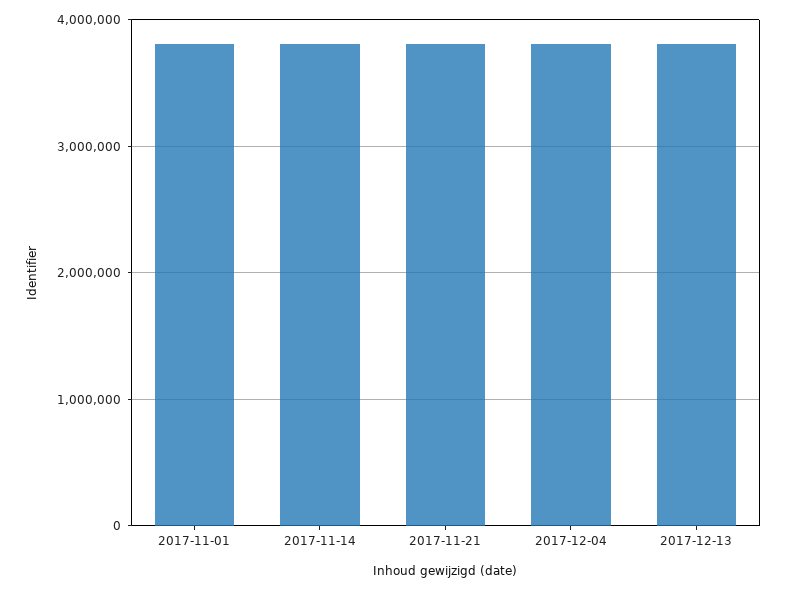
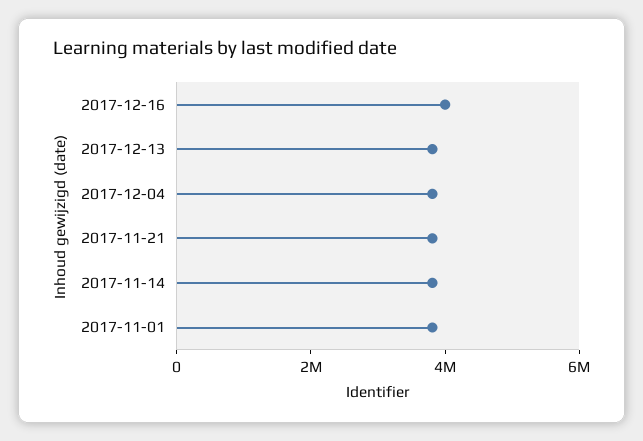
2017-12-16: none -> 4000000

